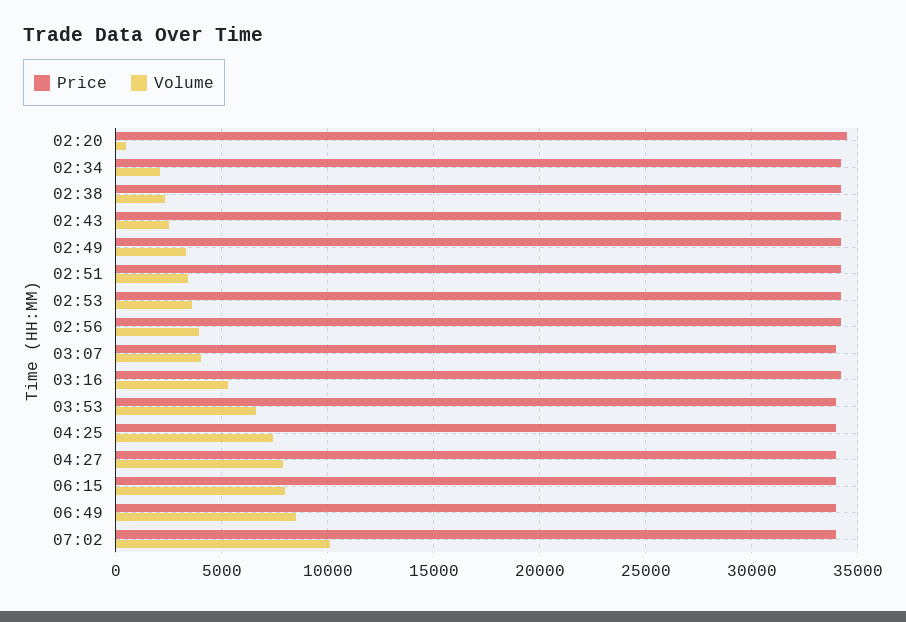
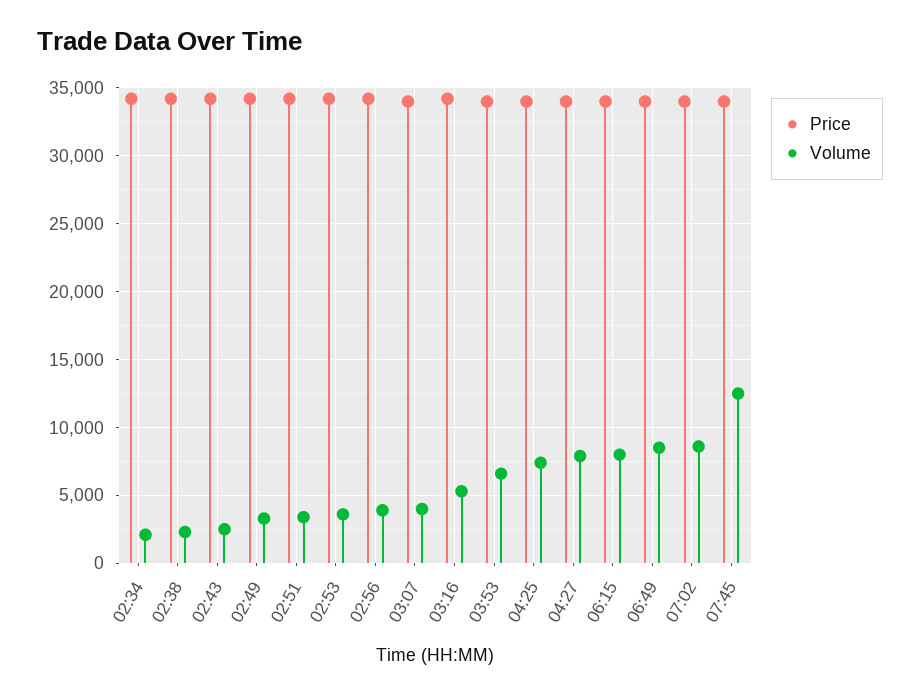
Price, 02:20: 34500 -> none
Volume, 02:20: 500 -> none
Volume, 07:02: 10000 -> 8500
Price, 07:45: none -> 34000
Volume, 07:45: none -> 12500

